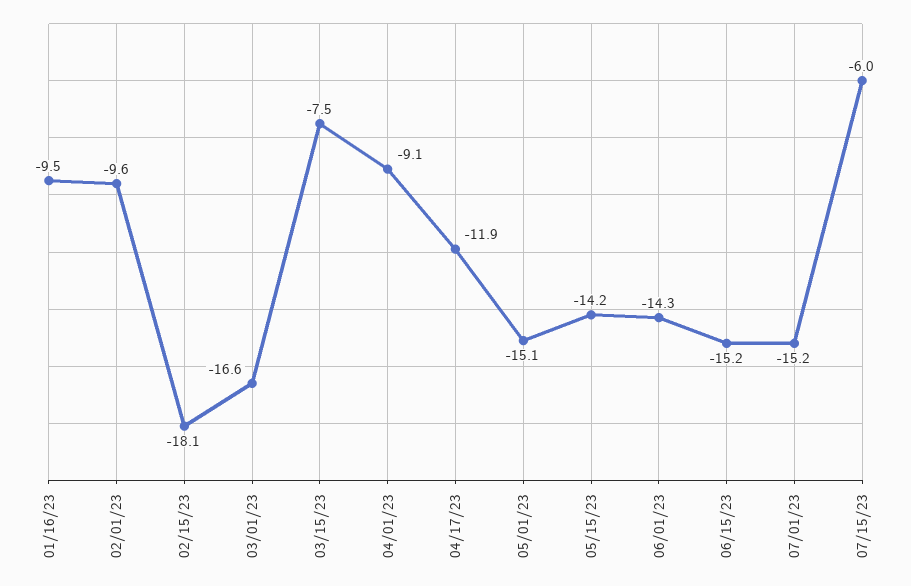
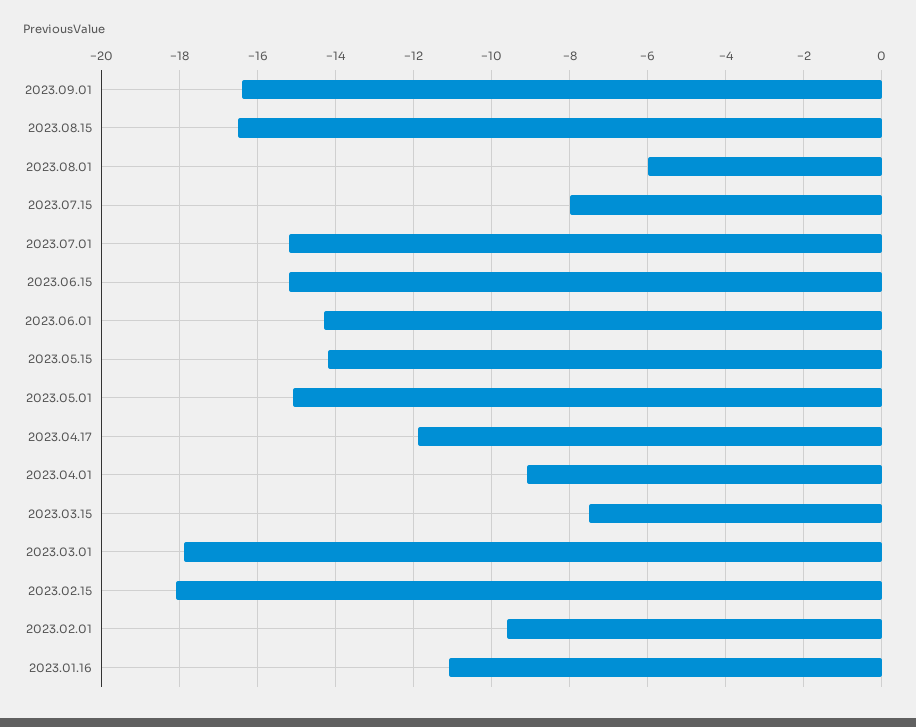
01/16/23: -9.5 -> -11
03/01/23: -16.6 -> -18
07/15/23: -6 -> -8
2023.09.01: none -> -16.5
2023.08.15: none -> -16.5
2023.08.01: none -> -6

